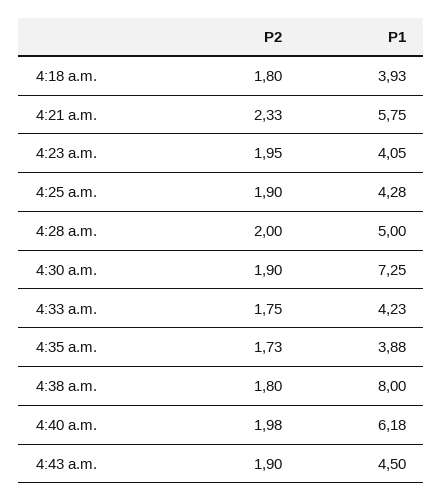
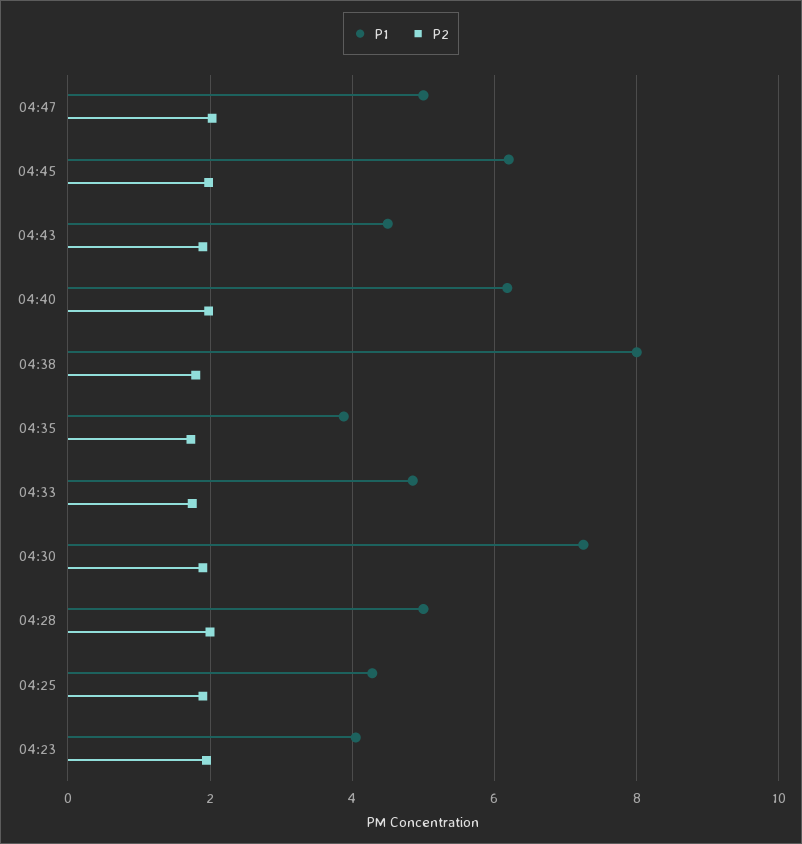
P2, 4:18 a.m.: 1.8 -> none
P1, 4:18 a.m.: 3.93 -> none
P2, 4:21 a.m.: 2.33 -> none
P1, 4:21 a.m.: 5.75 -> none
P1, 4:33 a.m.: 4.23 -> 4.8
P1, 04:47: none -> 5
P2, 04:47: none -> 2
P1, 04:45: none -> 6.2
P2, 04:45: none -> 2

